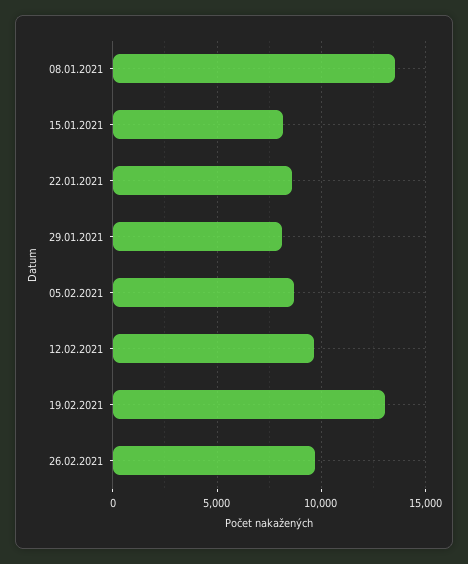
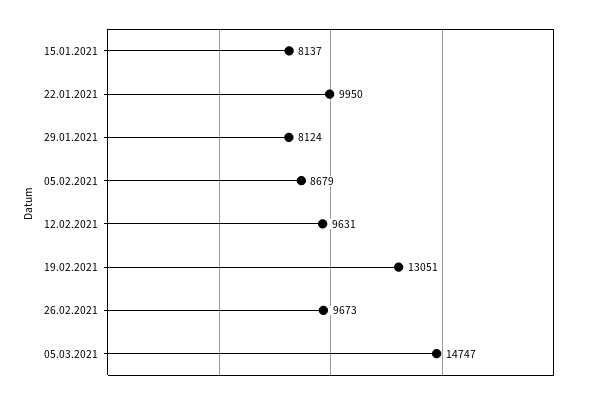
08.01.2021: 13500 -> none
22.01.2021: 8500 -> 9950
05.03.2021: none -> 14747

